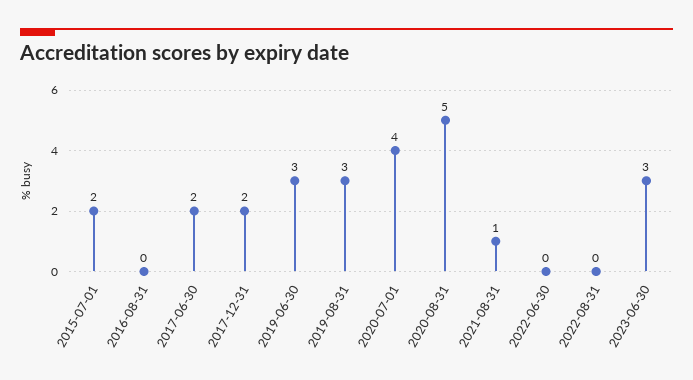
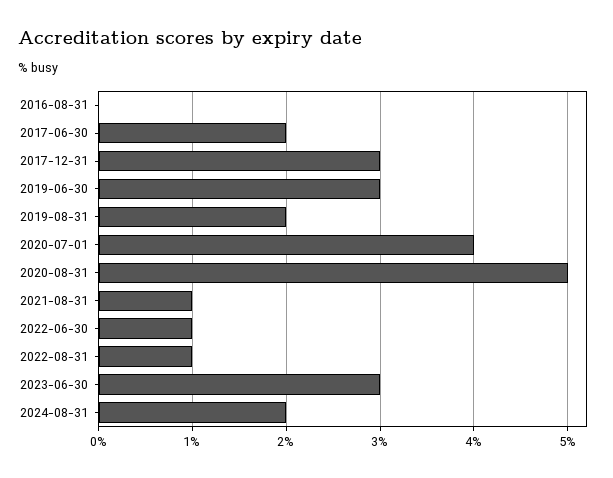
2015-07-01: 2 -> none
2017-12-31: 2 -> 3
2019-08-31: 3 -> 2
2022-06-30: 0 -> 1
2022-08-31: 0 -> 1
2024-08-31: none -> 2

